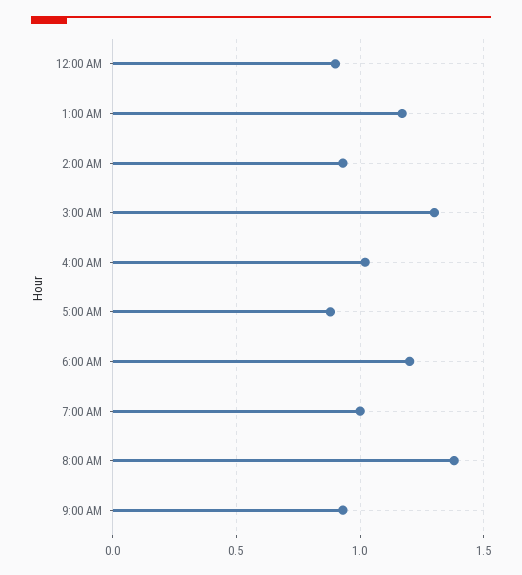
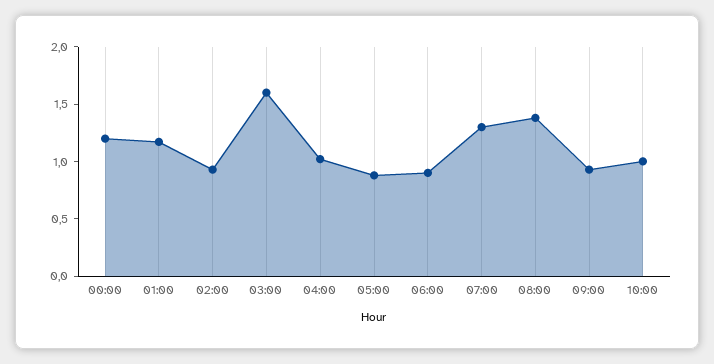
12:00 AM: 0.9 -> 1.2
3:00 AM: 1.3 -> 1.6
6:00 AM: 1.2 -> 0.9
7:00 AM: 1 -> 1.3
10:00: none -> 1

